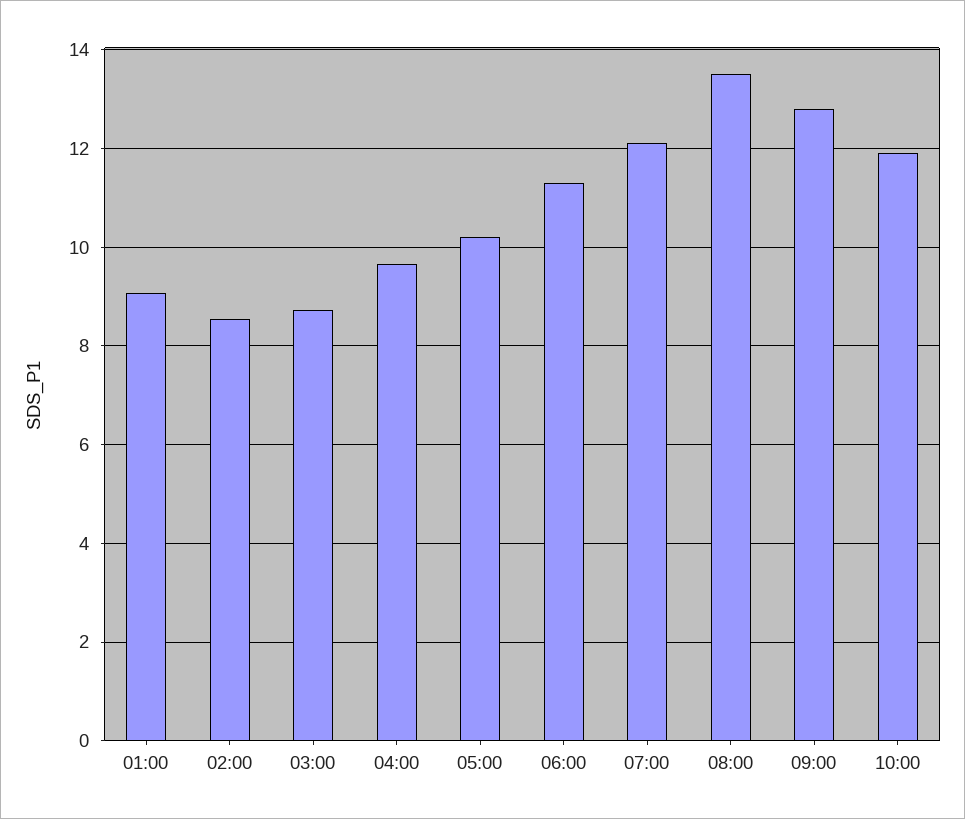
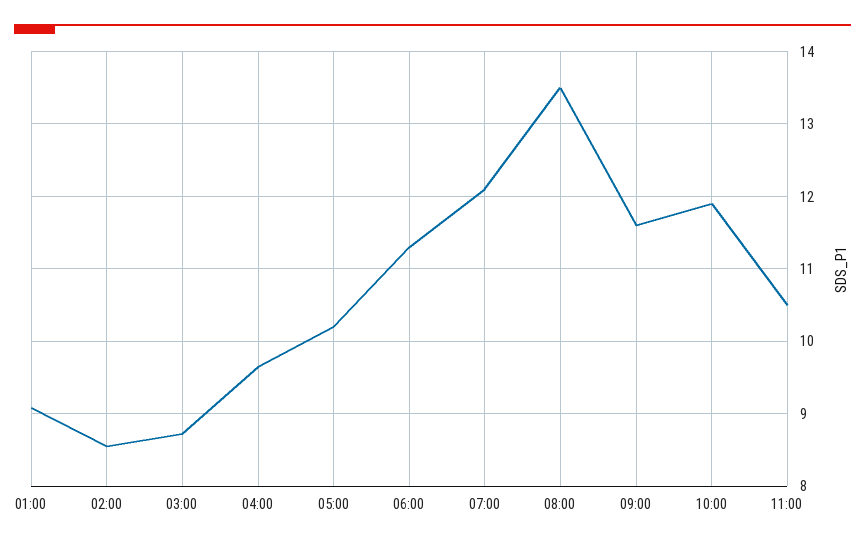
09:00: 12.8 -> 11.6
11:00: none -> 10.5

